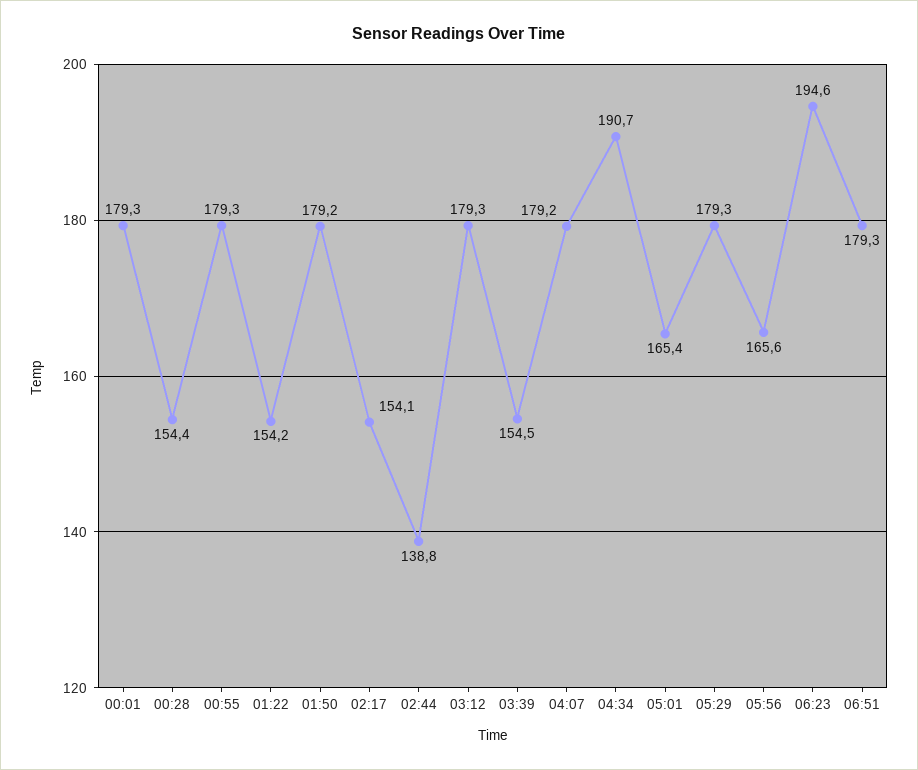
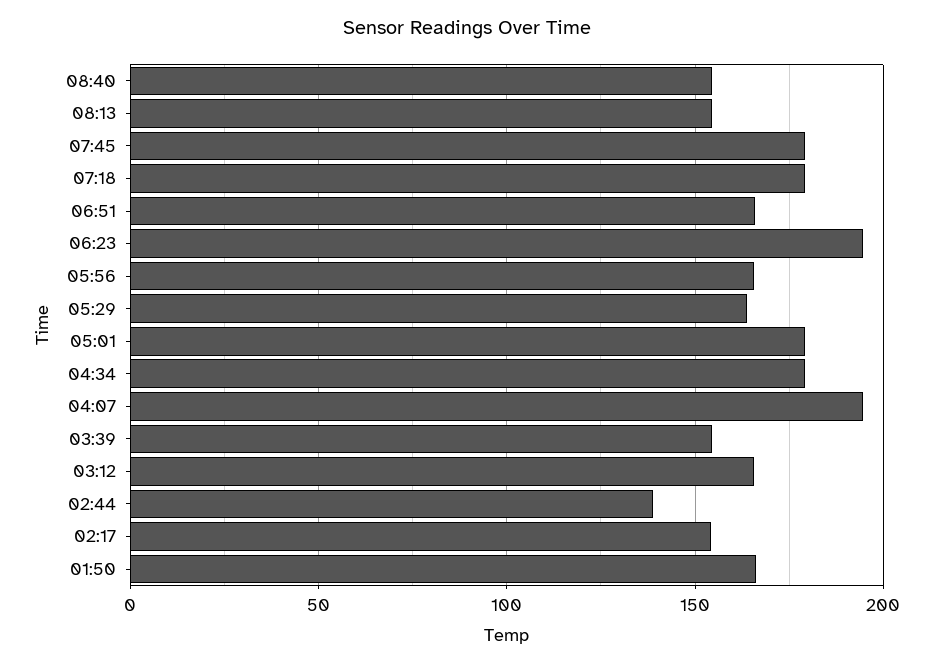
00:01: 179.3 -> none
00:28: 154.4 -> none
00:55: 179.3 -> none
01:22: 154.2 -> none
01:50: 179.2 -> 165
03:12: 179.3 -> 165
04:07: 179.2 -> 195
04:34: 190.7 -> 180
05:01: 165.4 -> 180
05:29: 179.3 -> 165
06:51: 179.3 -> 165
08:40: none -> 155
08:13: none -> 155
07:45: none -> 180
07:18: none -> 180

